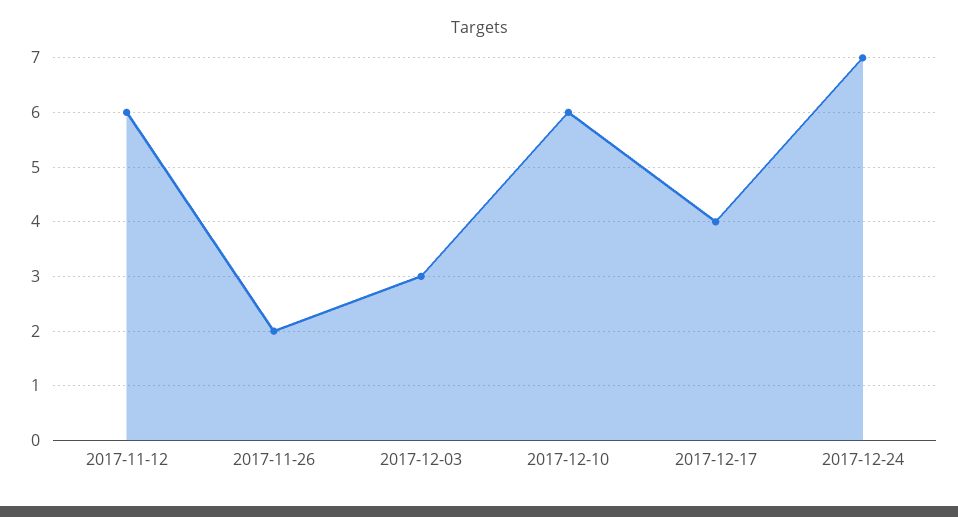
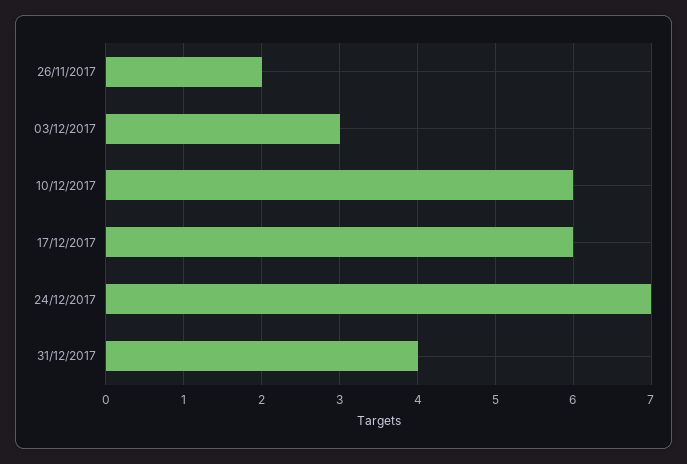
2017-11-12: 6 -> none
2017-12-17: 4 -> 6
31/12/2017: none -> 4

